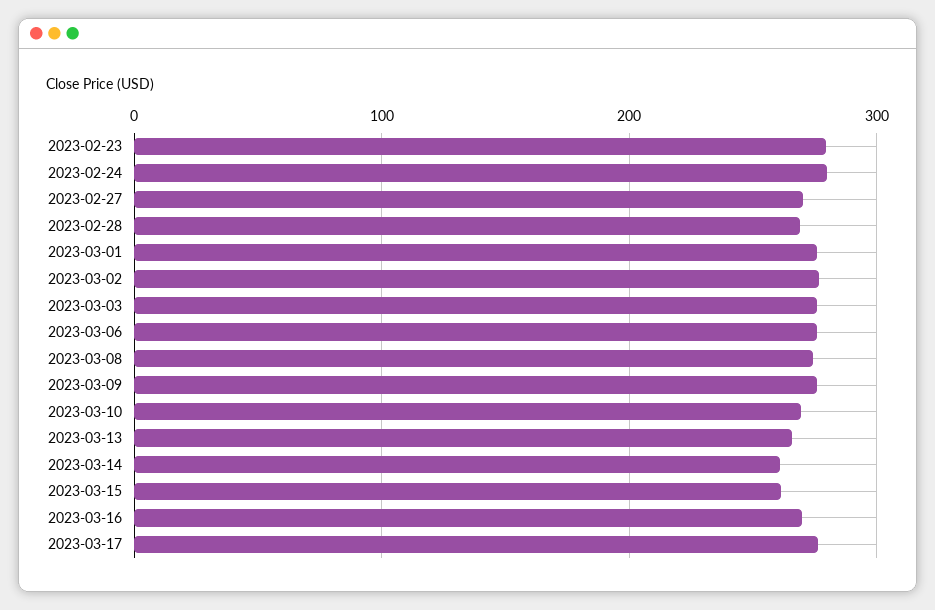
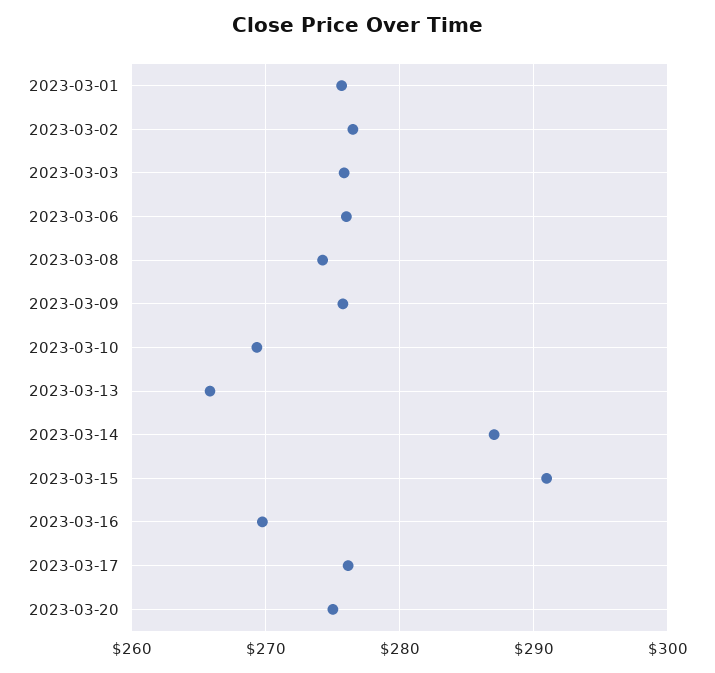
2023-02-23: 280 -> none
2023-02-24: 280 -> none
2023-02-27: 270 -> none
2023-02-28: 270 -> none
2023-03-14: 260 -> 287
2023-03-15: 260 -> 291
2023-03-20: none -> 275

